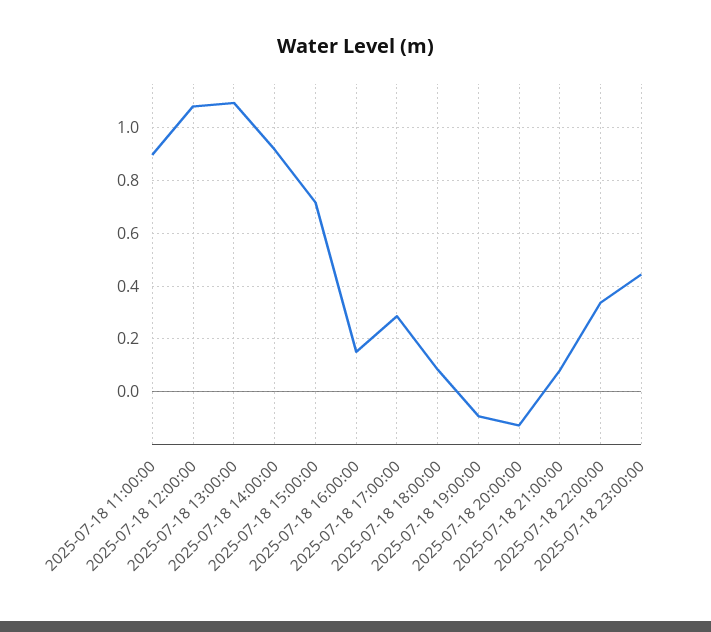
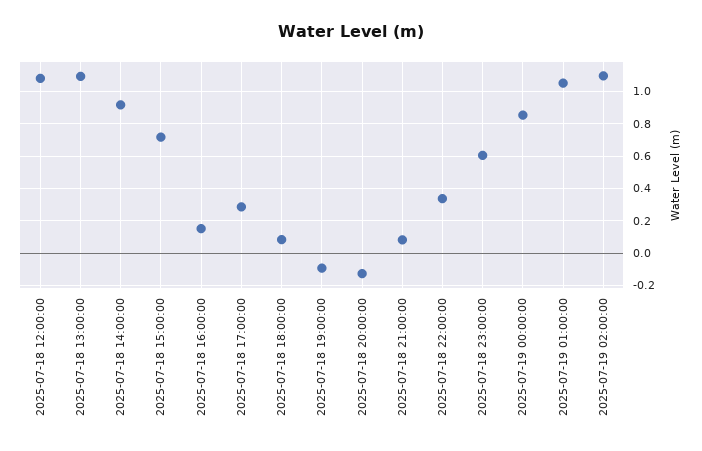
2025-07-18 11:00:00: 0.9 -> none
2025-07-18 23:00:00: 0.45 -> 0.6
2025-07-19 00:00:00: none -> 0.85
2025-07-19 01:00:00: none -> 1.05
2025-07-19 02:00:00: none -> 1.1

